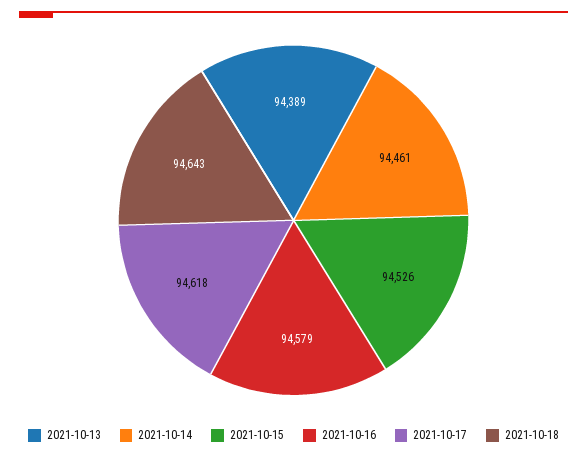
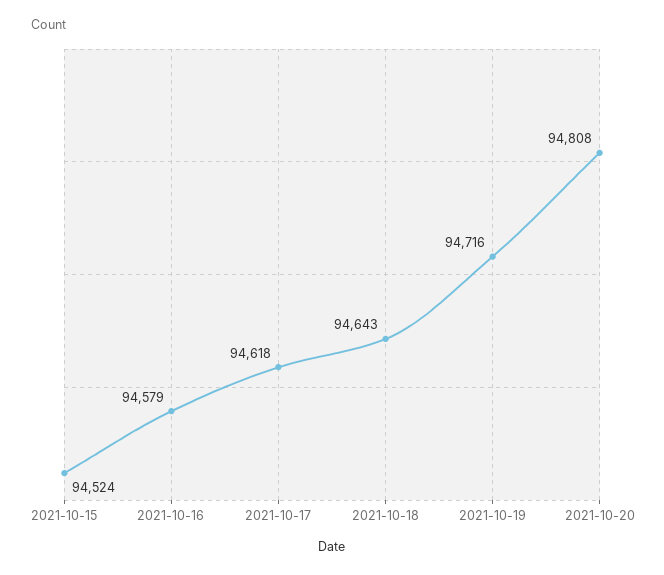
2021-10-13: 94389 -> none
2021-10-14: 94461 -> none
2021-10-15: 94526 -> 94524
2021-10-19: none -> 94716
2021-10-20: none -> 94808

